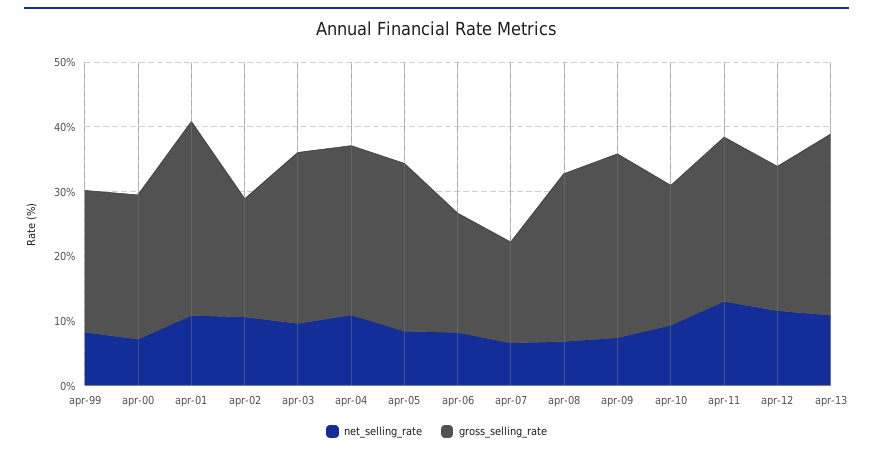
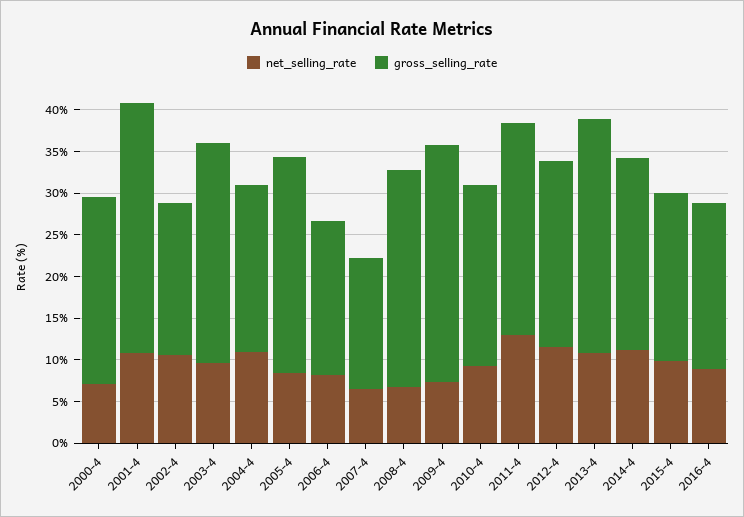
net_selling_rate, apr-99: 8 -> none
gross_selling_rate, apr-99: 22 -> none
gross_selling_rate, apr-04: 26 -> 20
net_selling_rate, 2014-4: none -> 11
gross_selling_rate, 2014-4: none -> 23
net_selling_rate, 2015-4: none -> 10
gross_selling_rate, 2015-4: none -> 20
net_selling_rate, 2016-4: none -> 9
gross_selling_rate, 2016-4: none -> 20

